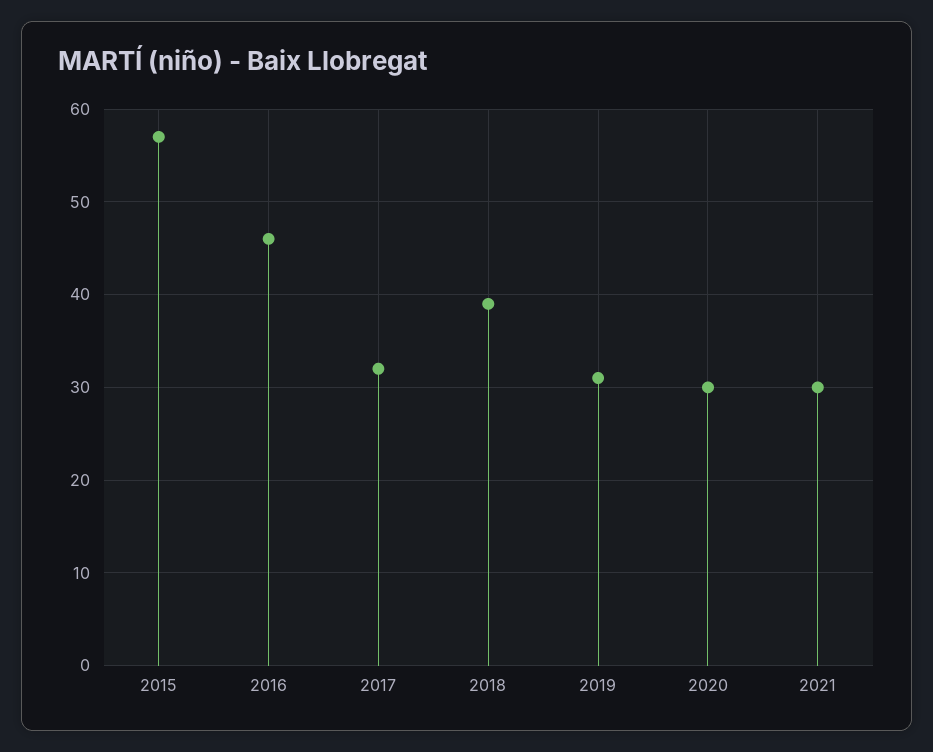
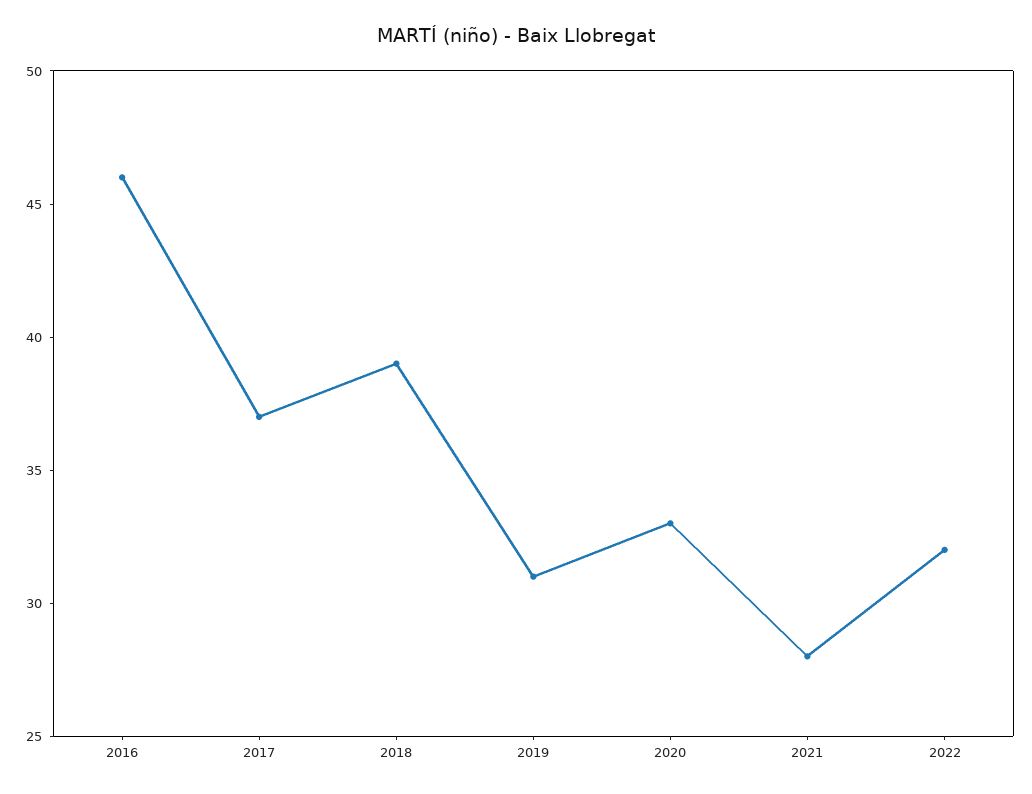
2015: 57 -> none
2017: 32 -> 37
2020: 30 -> 33
2021: 30 -> 28
2022: none -> 32

